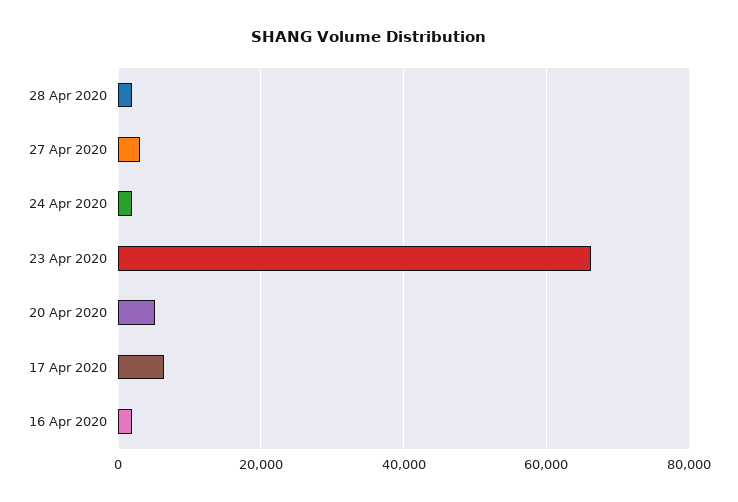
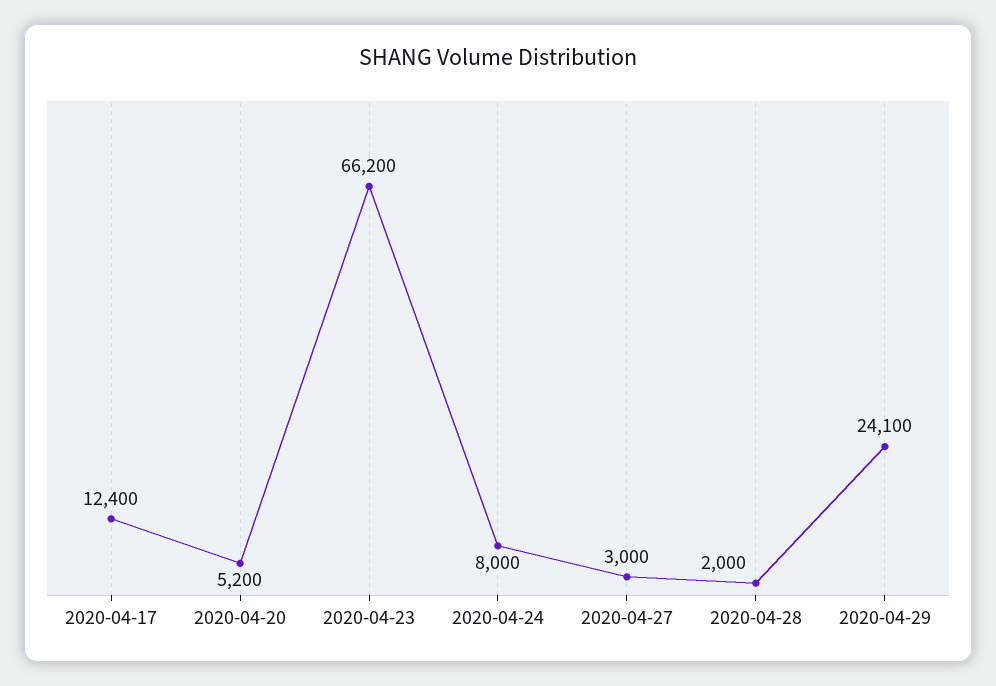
24 Apr 2020: 2000 -> 8000
17 Apr 2020: 6000 -> 12400
16 Apr 2020: 2000 -> none
2020-04-29: none -> 24100

